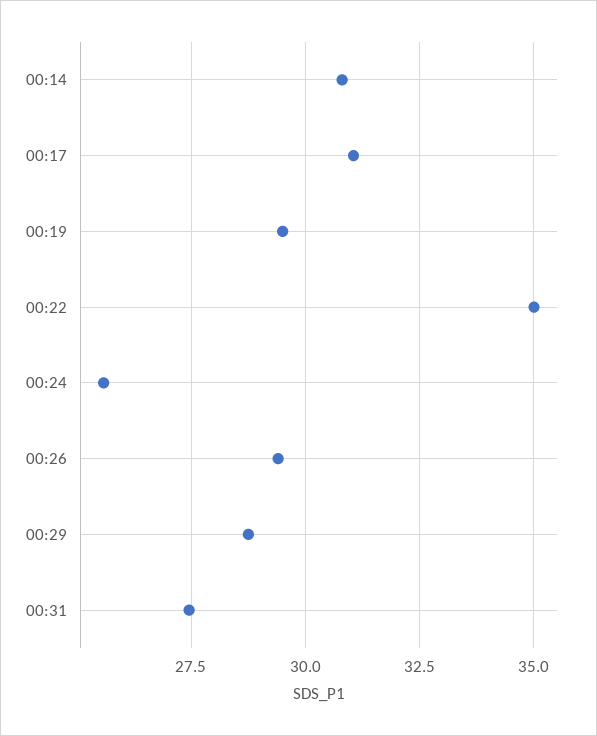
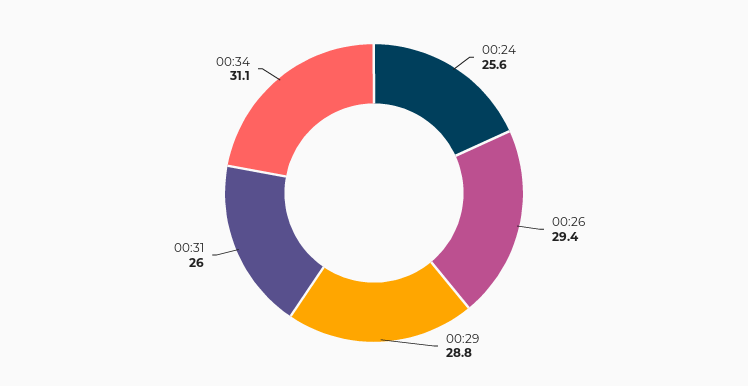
00:14: 30.75 -> none
00:17: 31 -> none
00:19: 29.5 -> none
00:22: 35 -> none
00:31: 27.5 -> 26
00:34: none -> 31.1

